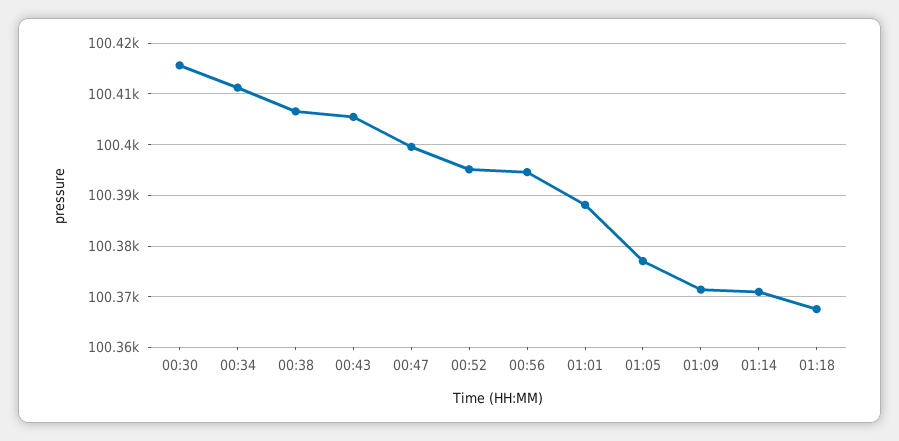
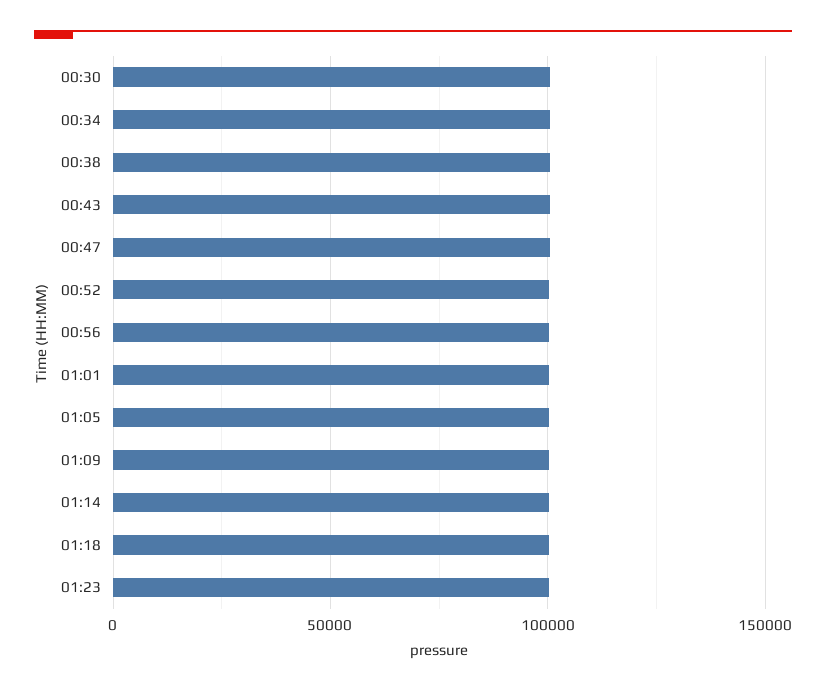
01:23: none -> 100000

